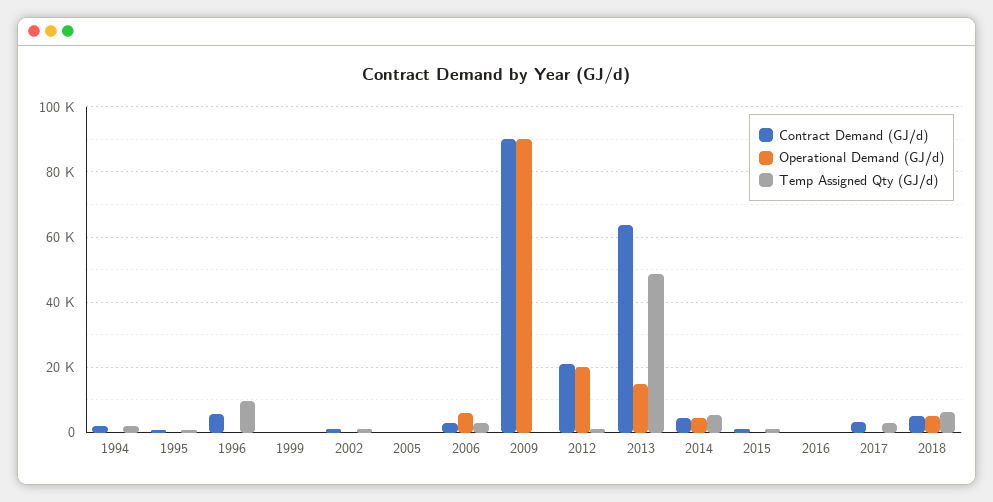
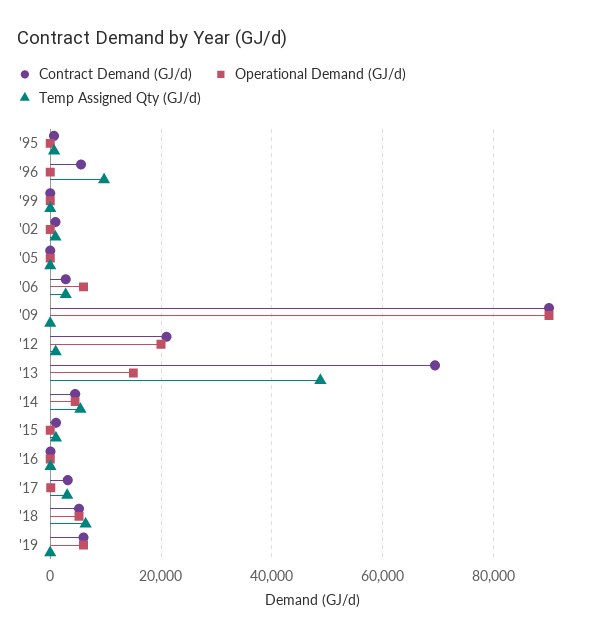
Contract Demand (GJ/d), 1994: 2000 -> none
Operational Demand (GJ/d), 1994: 0 -> none
Temp Assigned Qty (GJ/d), 1994: 2000 -> none
Contract Demand (GJ/d), 2013: 64000 -> 70000
Contract Demand (GJ/d), '19: none -> 6000
Operational Demand (GJ/d), '19: none -> 6000
Temp Assigned Qty (GJ/d), '19: none -> 0

